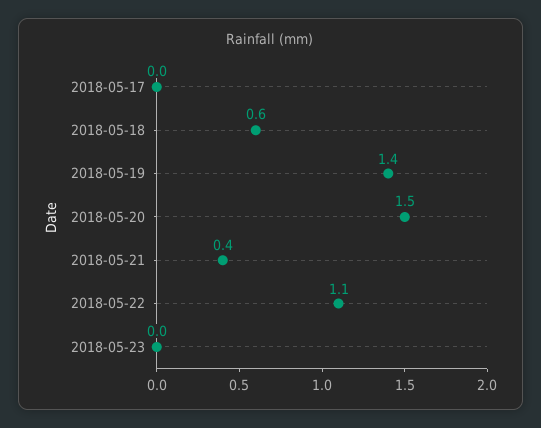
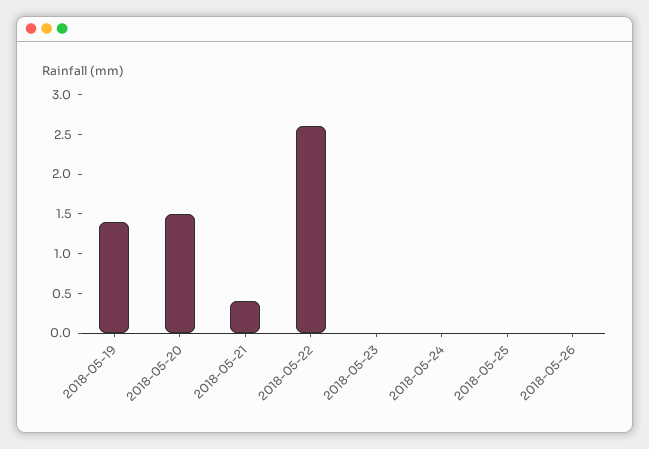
2018-05-17: 0 -> none
2018-05-18: 0.6 -> none
2018-05-22: 1.1 -> 2.5
2018-05-24: none -> 0
2018-05-25: none -> 0
2018-05-26: none -> 0

